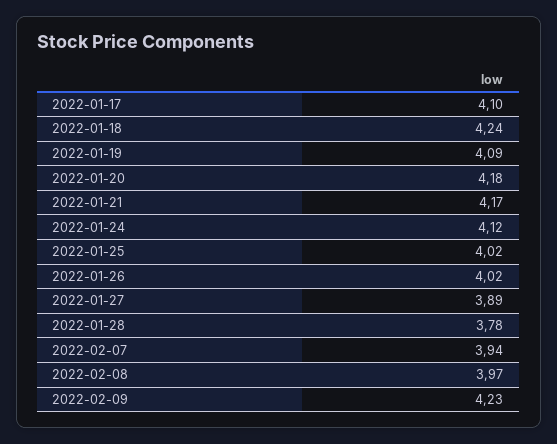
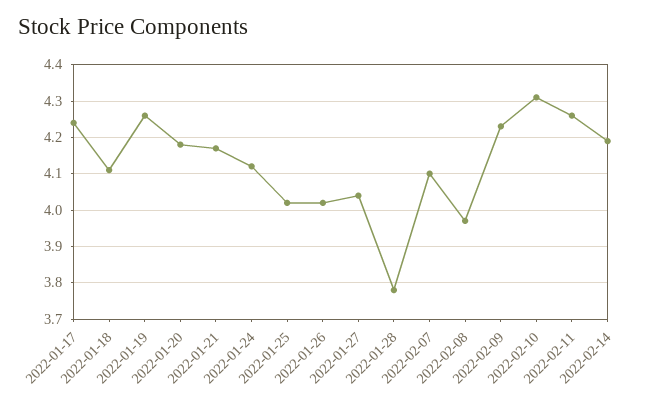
2022-01-17: 4.1 -> 4.25
2022-01-18: 4.24 -> 4.1
2022-01-19: 4.09 -> 4.25
2022-01-27: 3.89 -> 4.05
2022-02-07: 3.94 -> 4.1
2022-02-10: none -> 4.3
2022-02-11: none -> 4.25
2022-02-14: none -> 4.2

